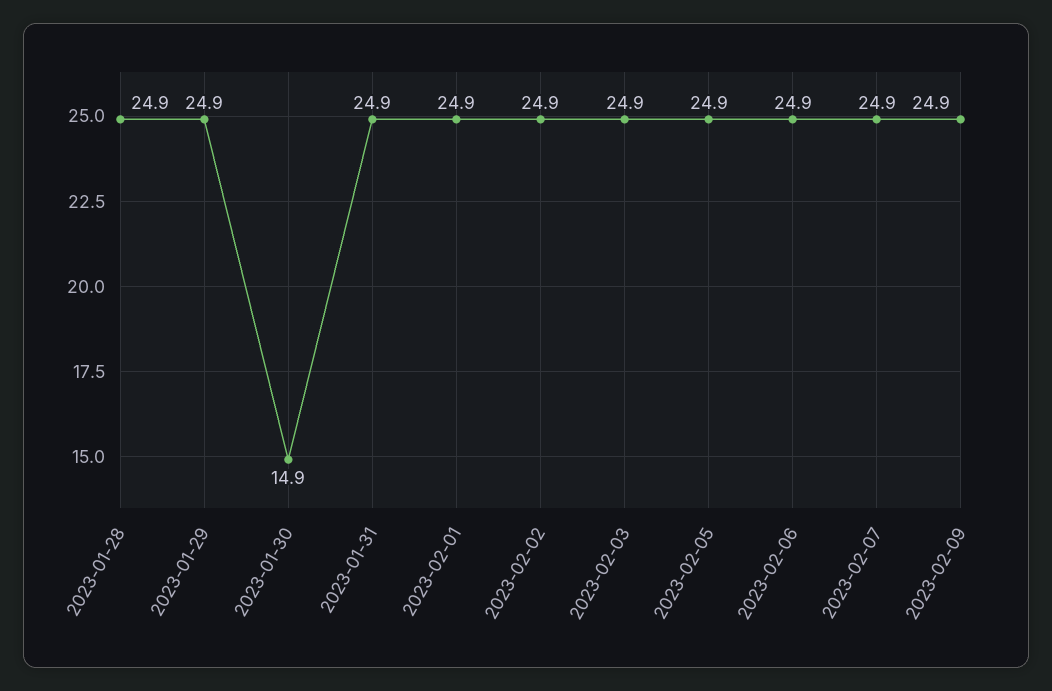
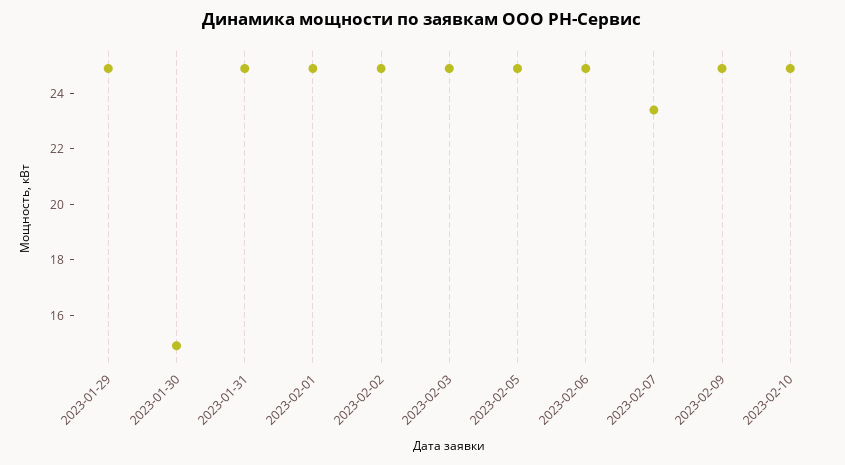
2023-01-28: 24.9 -> none
2023-02-07: 24.9 -> 23.5
2023-02-10: none -> 25

